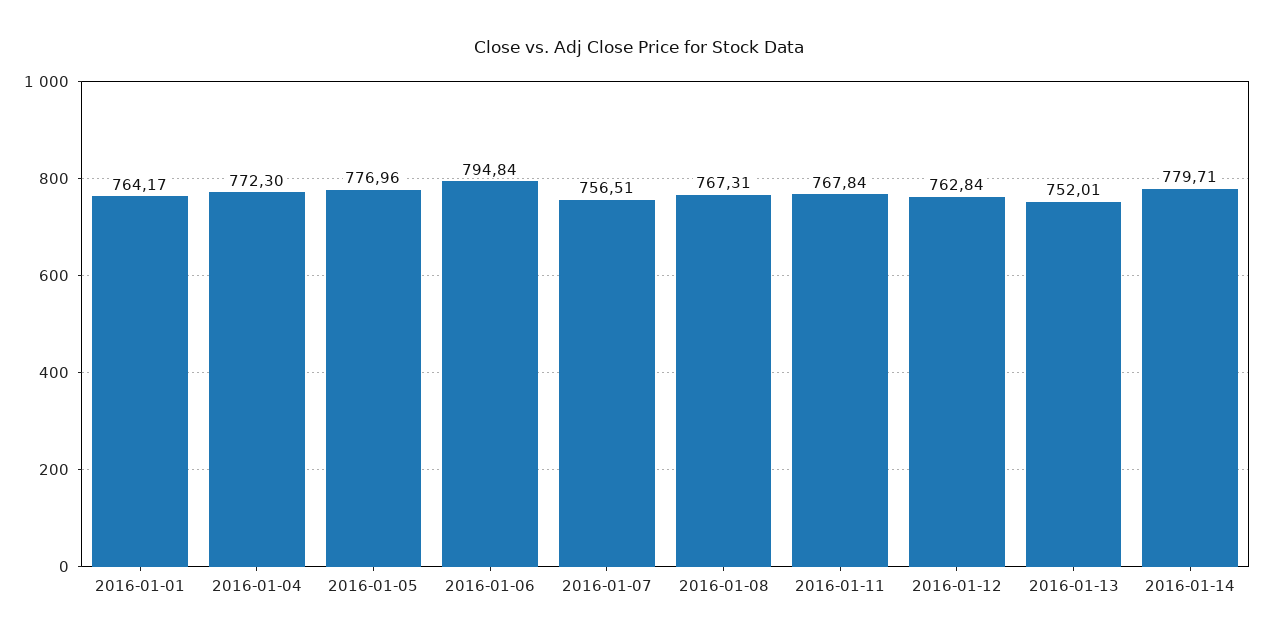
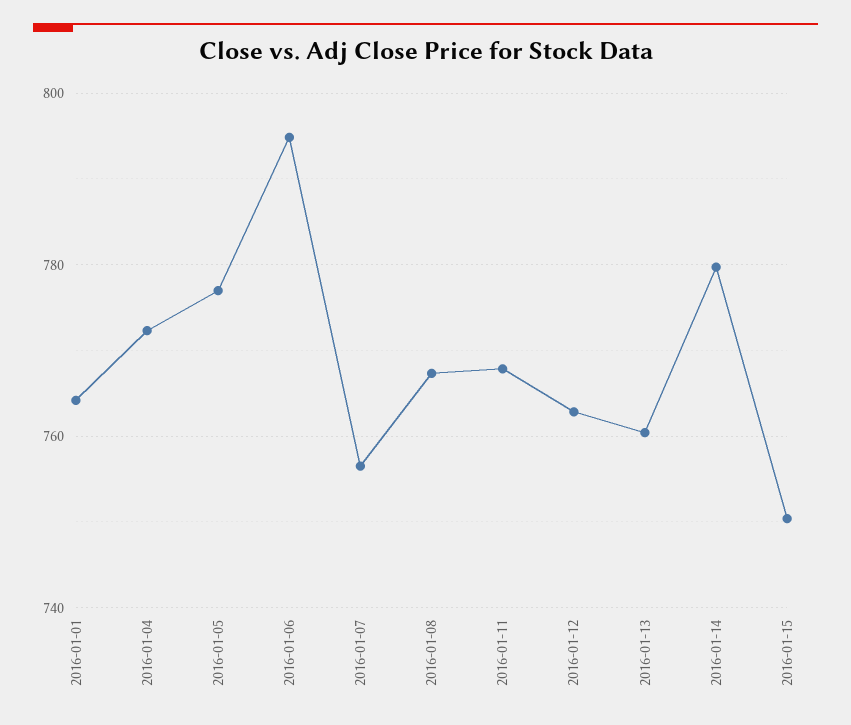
2016-01-13: 752.01 -> 760
2016-01-15: none -> 750

